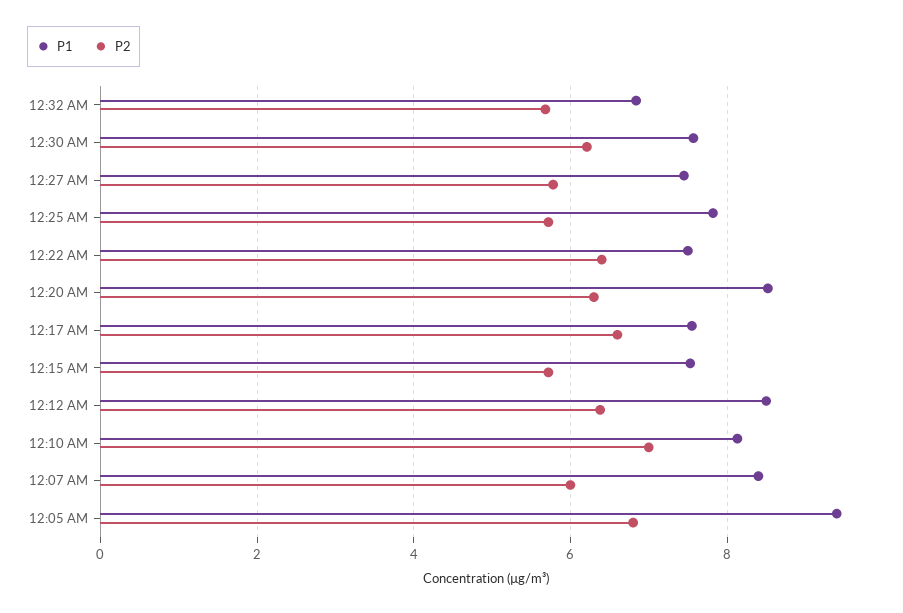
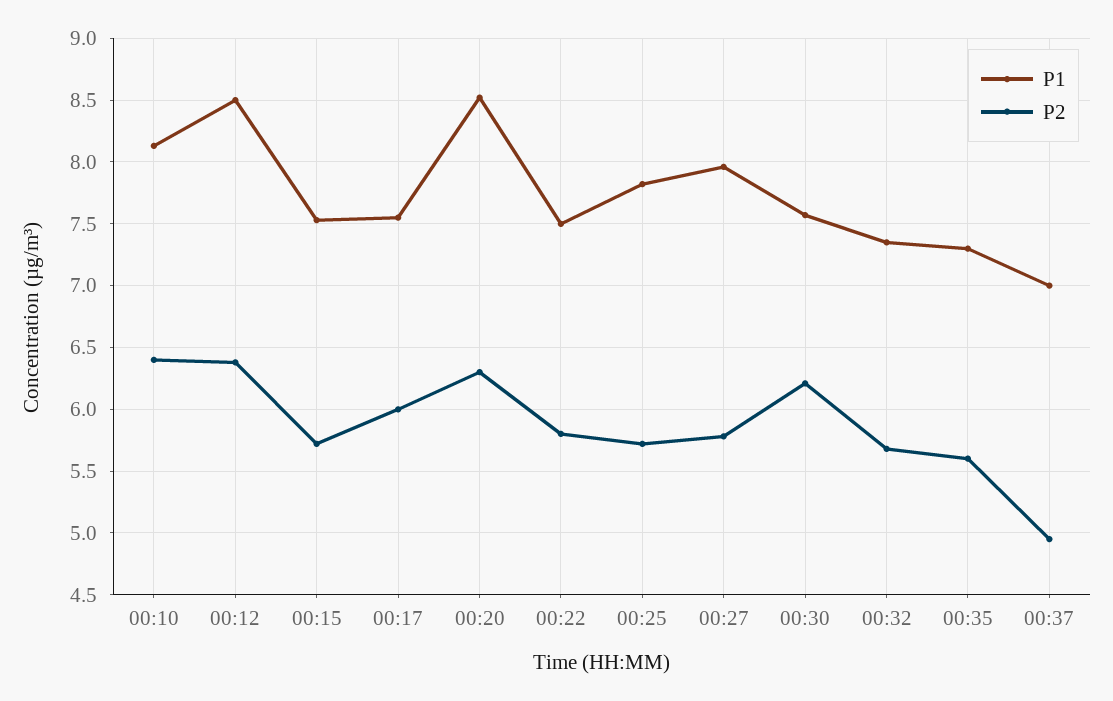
P1, 12:32 AM: 6.8 -> 7.35
P1, 12:27 AM: 7.4 -> 7.95
P2, 12:22 AM: 6.4 -> 5.8
P2, 12:17 AM: 6.6 -> 6
P2, 12:10 AM: 7 -> 6.4
P1, 12:07 AM: 8.4 -> none
P2, 12:07 AM: 6 -> none
P1, 12:05 AM: 9.4 -> none
P2, 12:05 AM: 6.8 -> none
P1, 00:35: none -> 7.3
P2, 00:35: none -> 5.6
P1, 00:37: none -> 7
P2, 00:37: none -> 4.95

